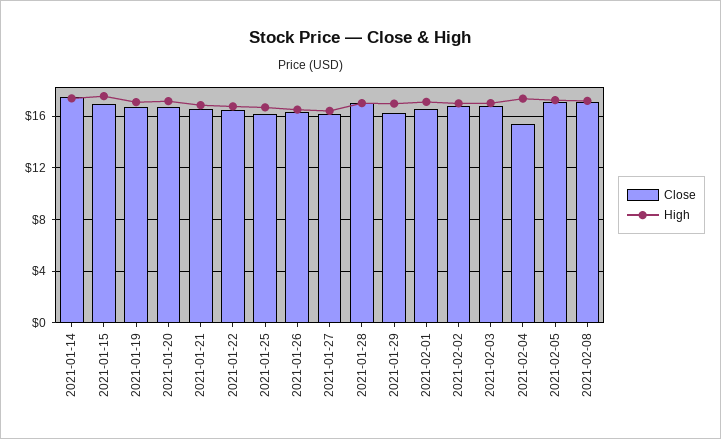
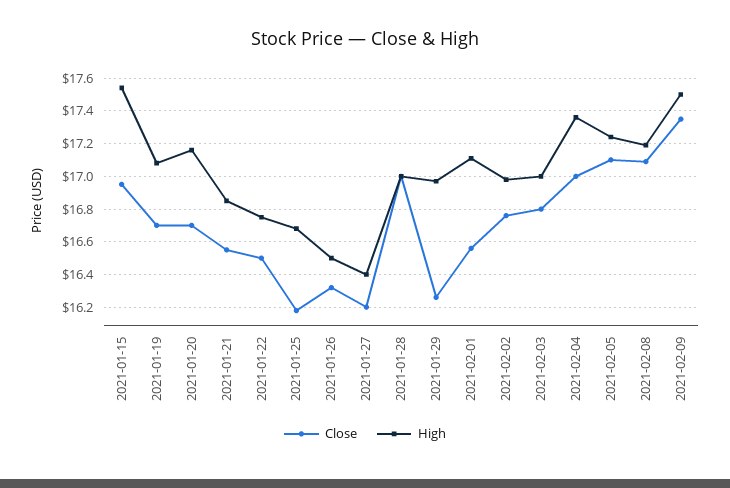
Close, 2021-01-14: 17.5 -> none
High, 2021-01-14: 17.5 -> none
Close, 2021-02-04: 15.5 -> 17
Close, 2021-02-09: none -> 17.35
High, 2021-02-09: none -> 17.5

